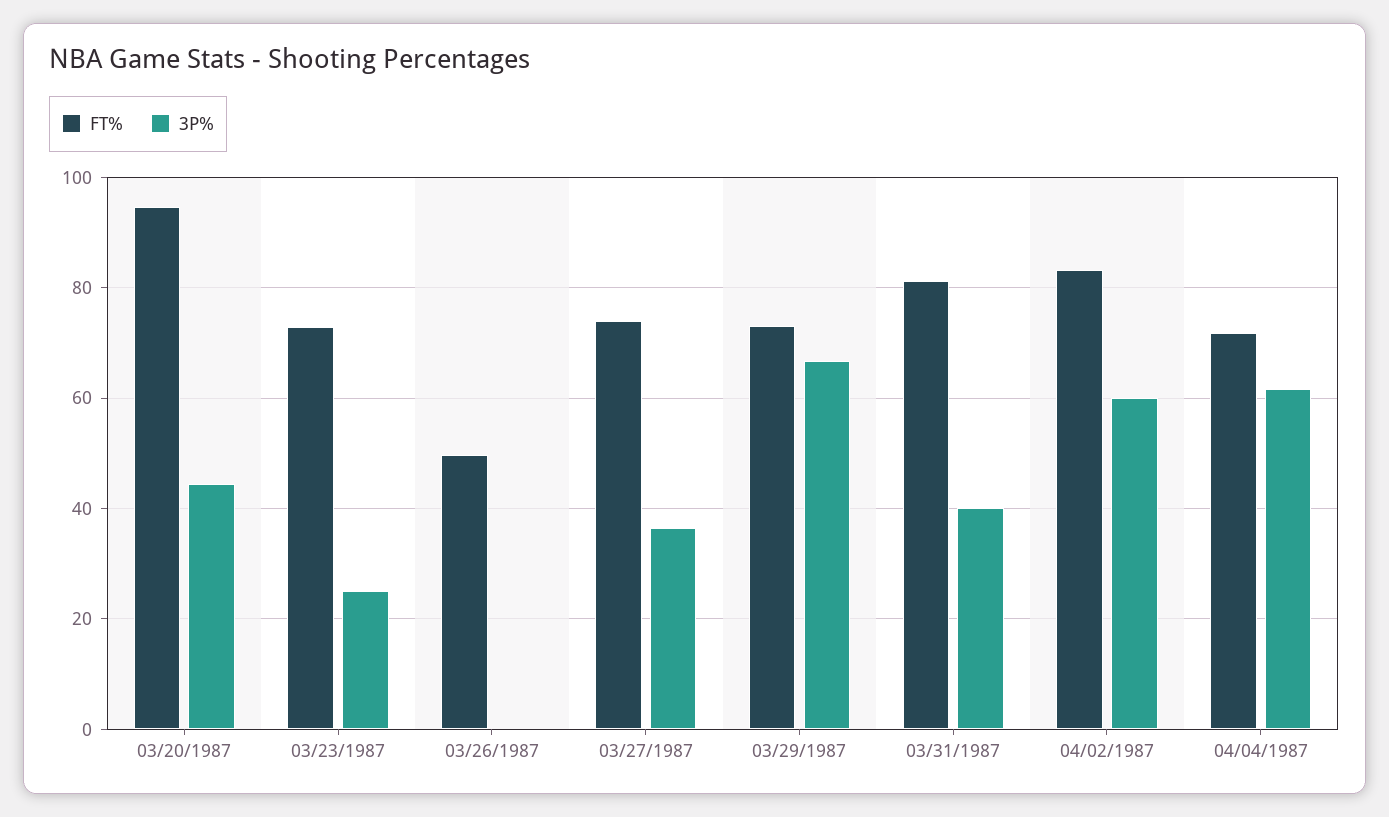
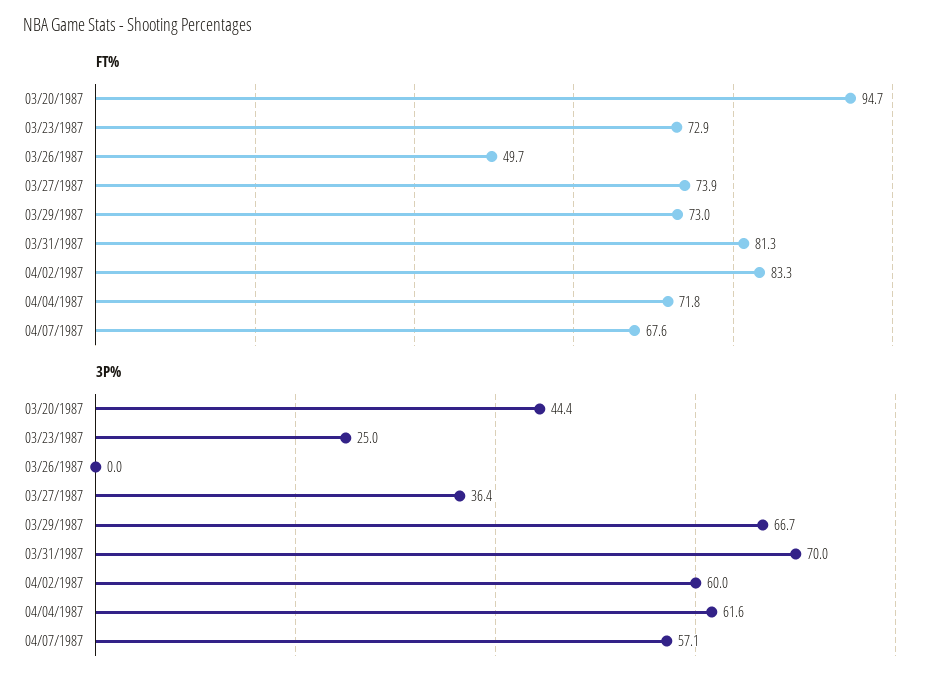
3P%, 03/31/1987: 40 -> 70
FT%, 04/07/1987: none -> 67.6
3P%, 04/07/1987: none -> 57.1

